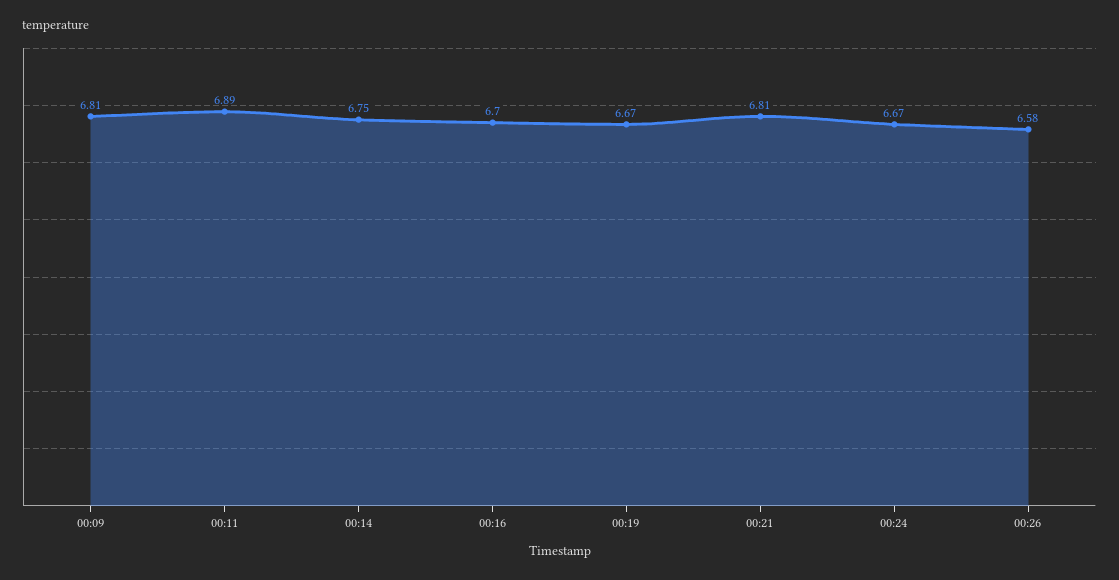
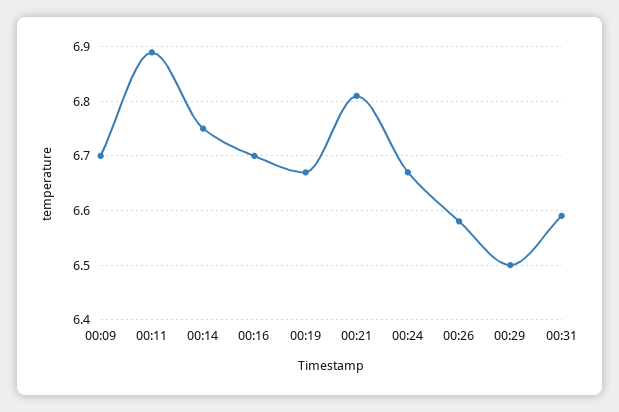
00:09: 6.81 -> 6.7
00:29: none -> 6.5
00:31: none -> 6.6

